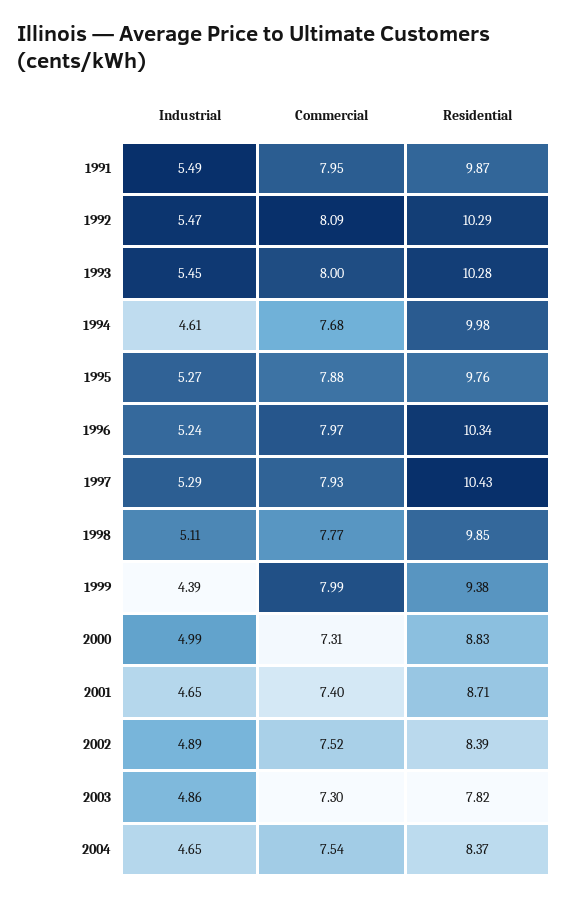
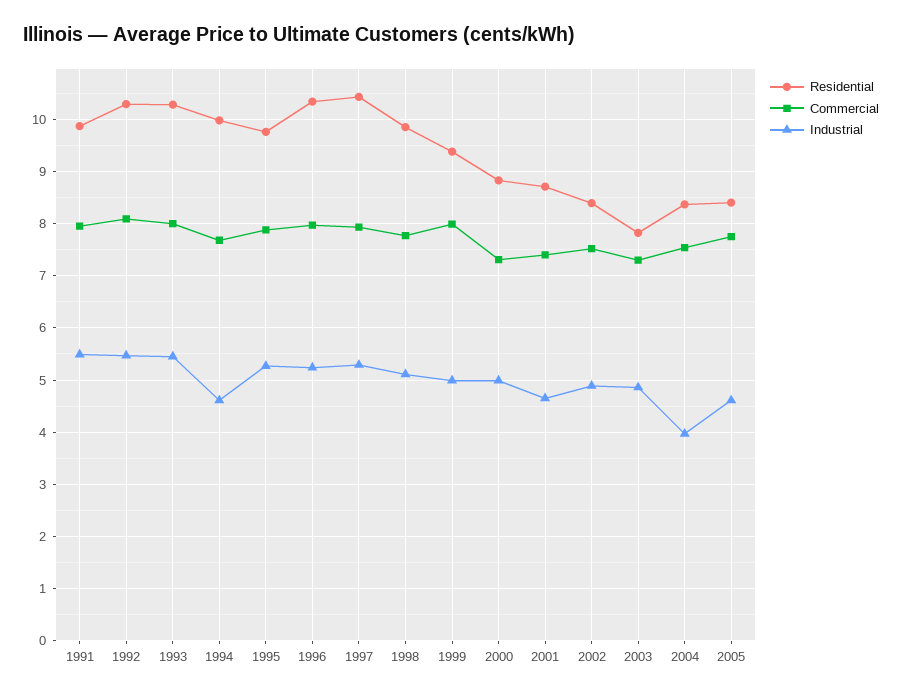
Industrial, 1999: 4.39 -> 5
Industrial, 2004: 4.65 -> 4
Residential, 2005: none -> 8.4
Commercial, 2005: none -> 7.8
Industrial, 2005: none -> 4.6

